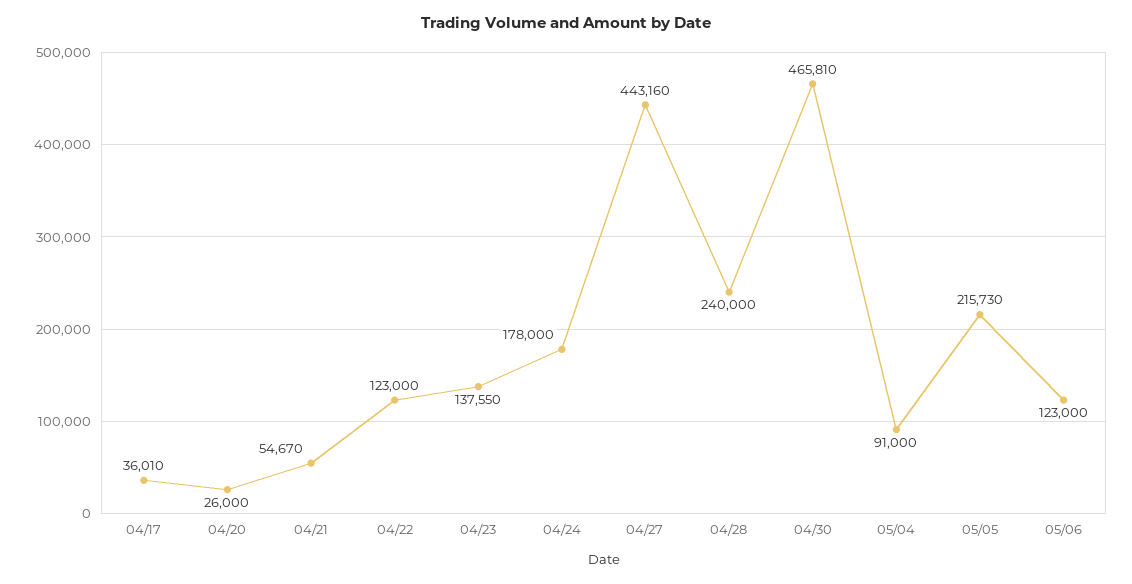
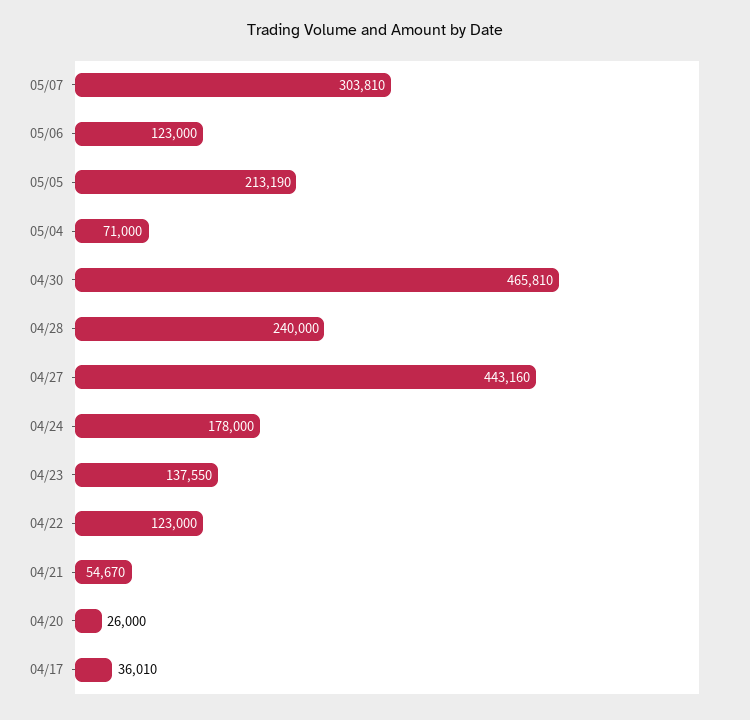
05/04: 91000 -> 71000
05/05: 215730 -> 213190
05/07: none -> 303810

